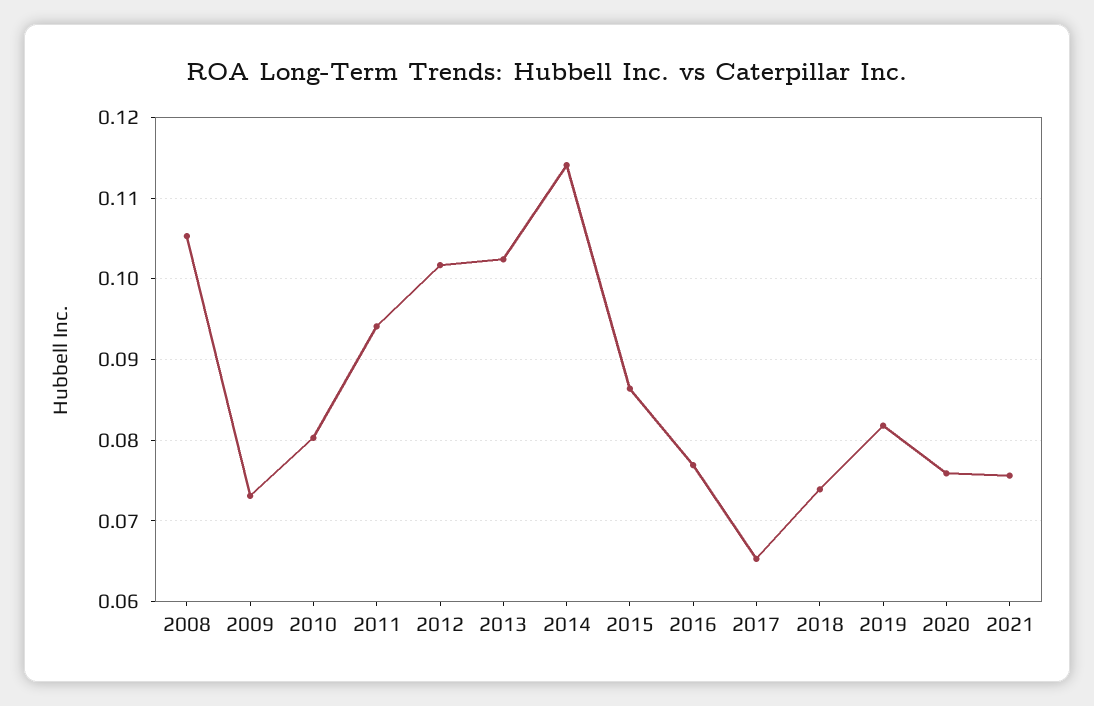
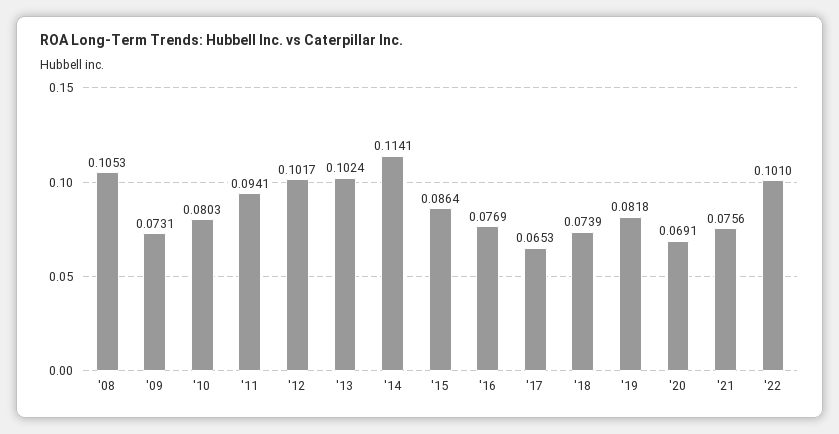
2020: 0.076 -> 0.0691
'22: none -> 0.101

